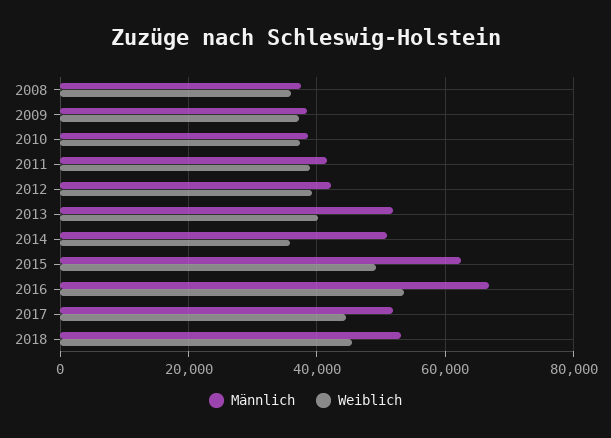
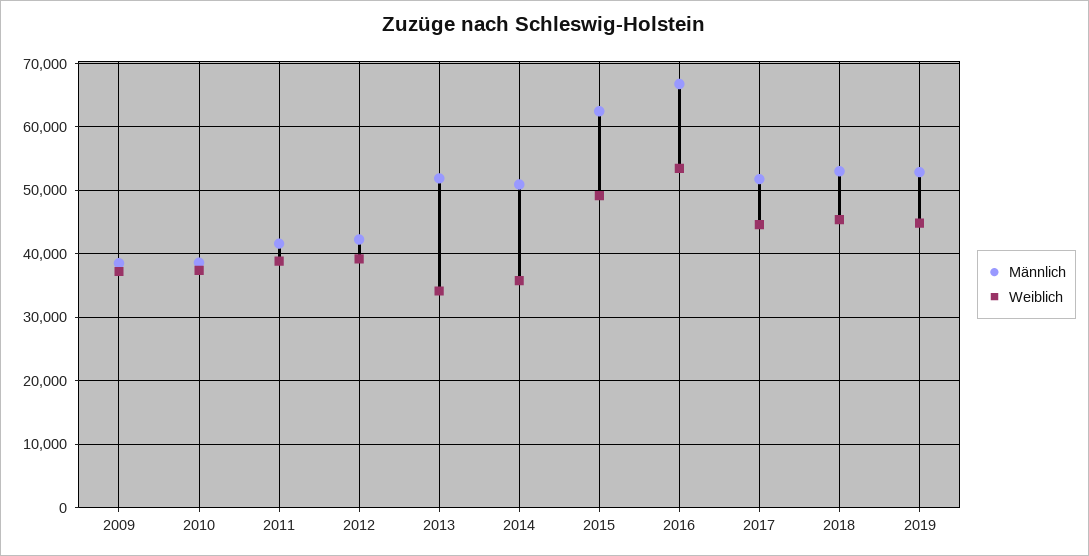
Männlich, 2008: 38000 -> none
Weiblich, 2008: 36000 -> none
Weiblich, 2013: 40000 -> 34000
Männlich, 2019: none -> 53000
Weiblich, 2019: none -> 45000

